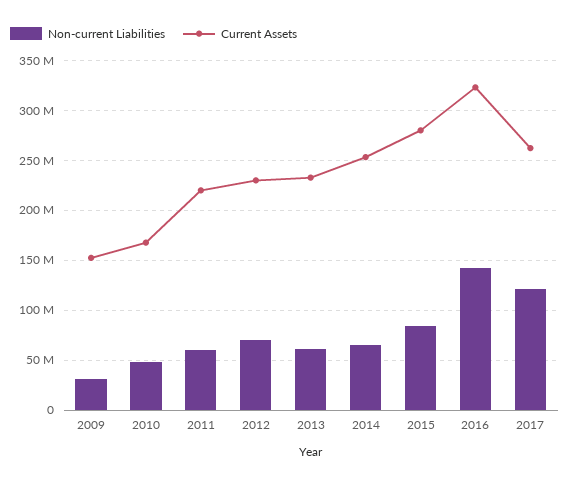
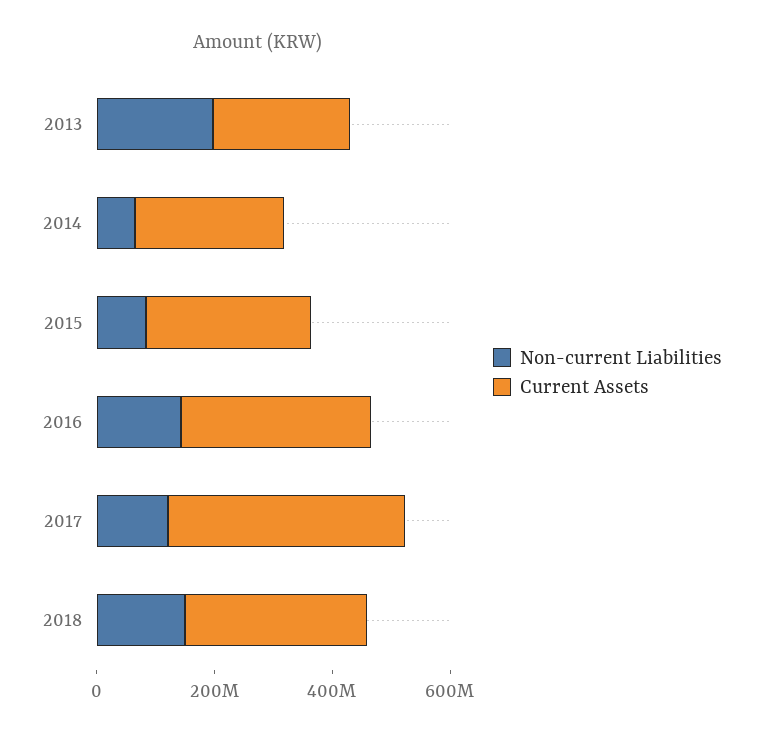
Non-current Liabilities, 2009: 30000000 -> none
Current Assets, 2009: 150000000 -> none
Non-current Liabilities, 2010: 50000000 -> none
Current Assets, 2010: 170000000 -> none
Non-current Liabilities, 2011: 60000000 -> none
Current Assets, 2011: 220000000 -> none
Non-current Liabilities, 2012: 70000000 -> none
Current Assets, 2012: 230000000 -> none
Non-current Liabilities, 2013: 60000000 -> 200000000
Current Assets, 2017: 260000000 -> 400000000
Non-current Liabilities, 2018: none -> 150000000
Current Assets, 2018: none -> 300000000

